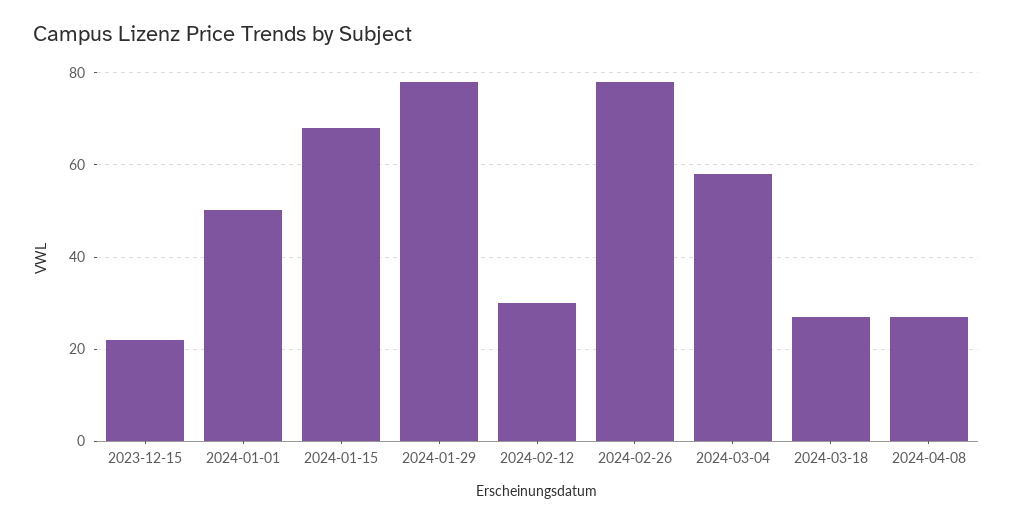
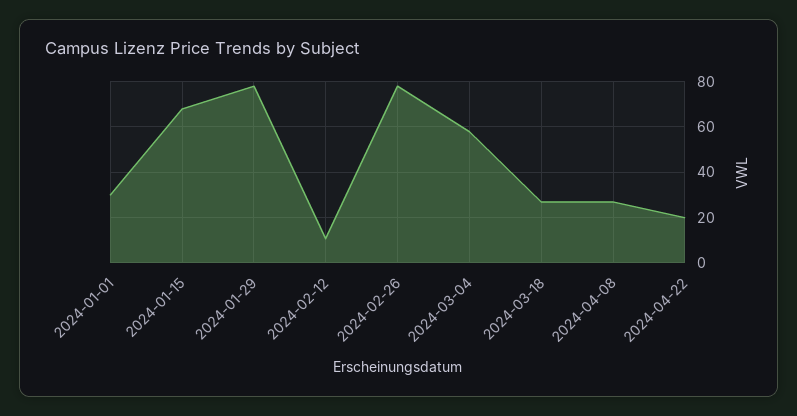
2023-12-15: 22 -> none
2024-01-01: 50 -> 30
2024-02-12: 30 -> 10
2024-04-22: none -> 20

